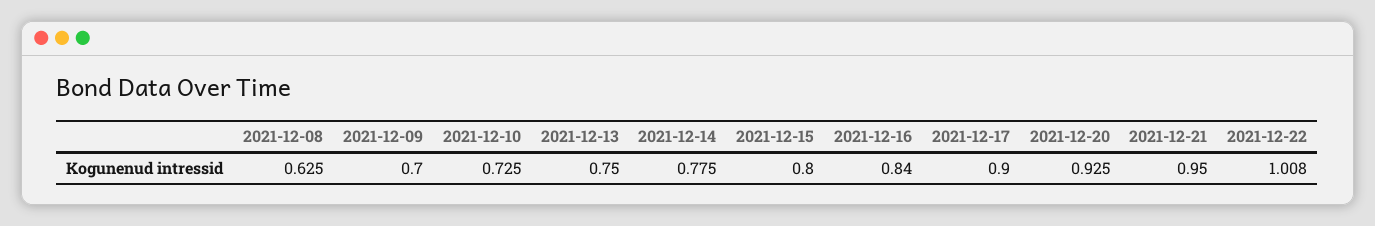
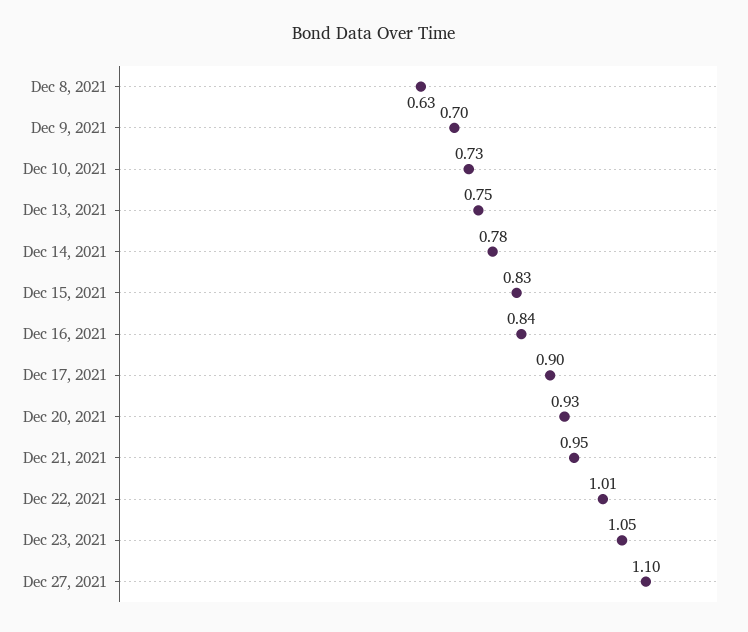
2021-12-15: 0.8 -> 0.83
Dec 23, 2021: none -> 1.05
Dec 27, 2021: none -> 1.1

